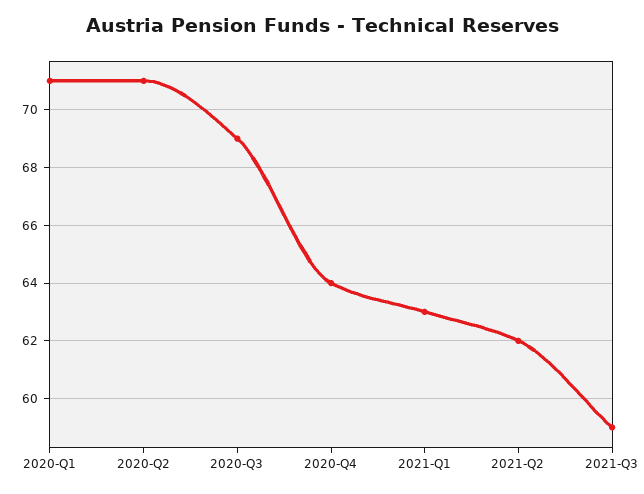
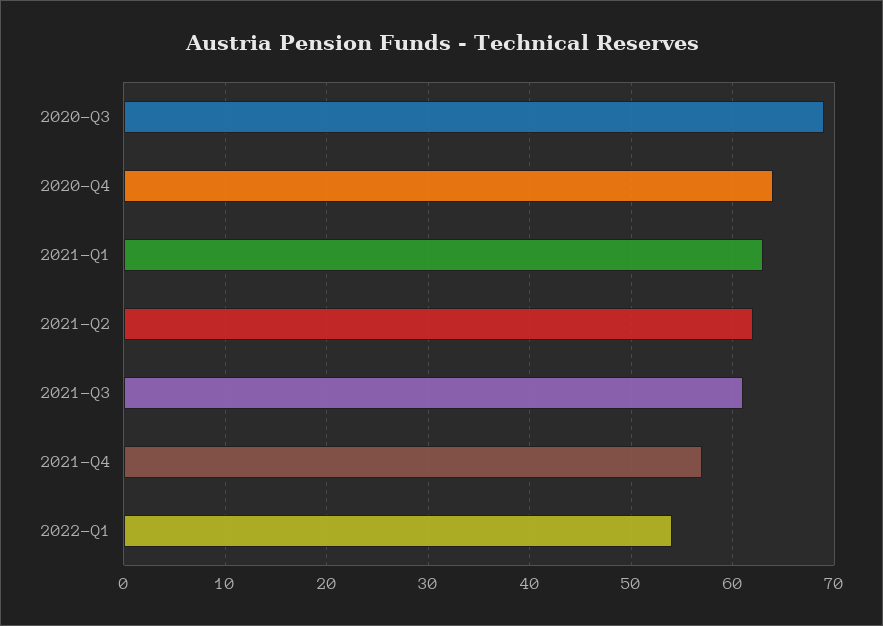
2020-Q1: 71 -> none
2020-Q2: 71 -> none
2021-Q3: 59 -> 61
2021-Q4: none -> 57
2022-Q1: none -> 54

